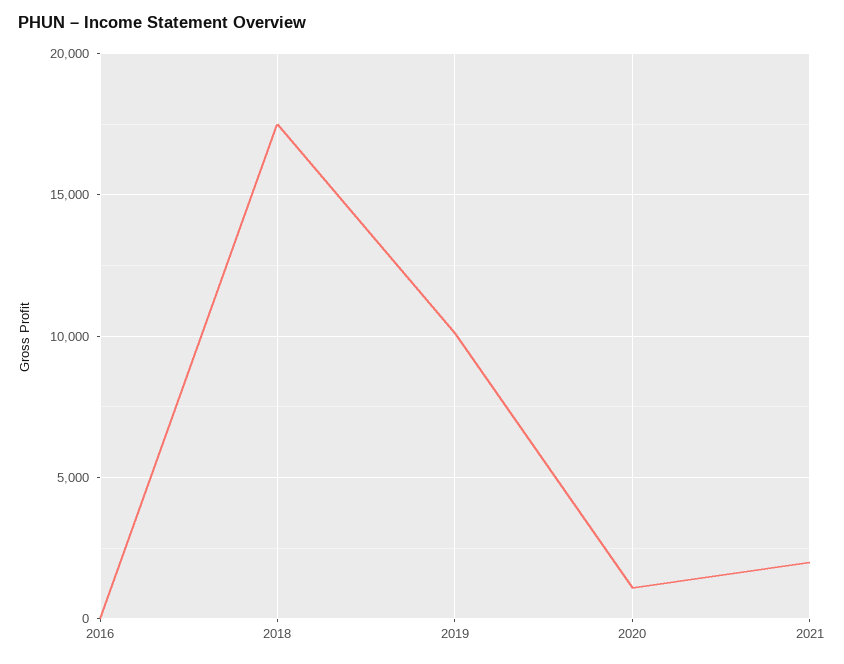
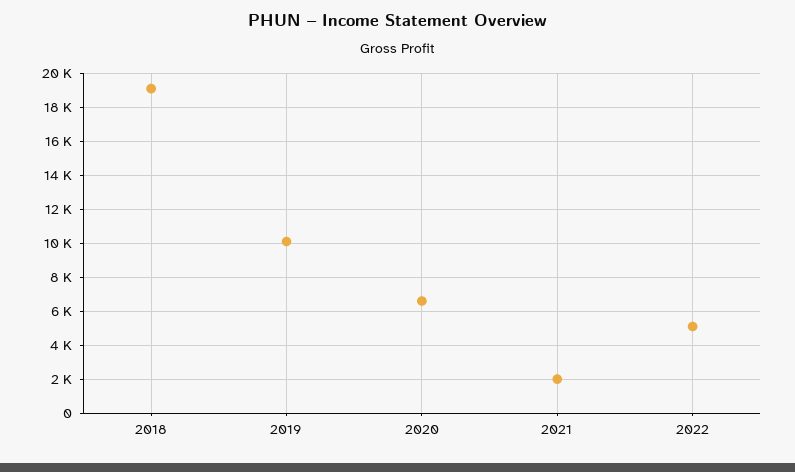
2016: 0 -> none
2018: 17500 -> 19000
2020: 1000 -> 6500
2022: none -> 5000

